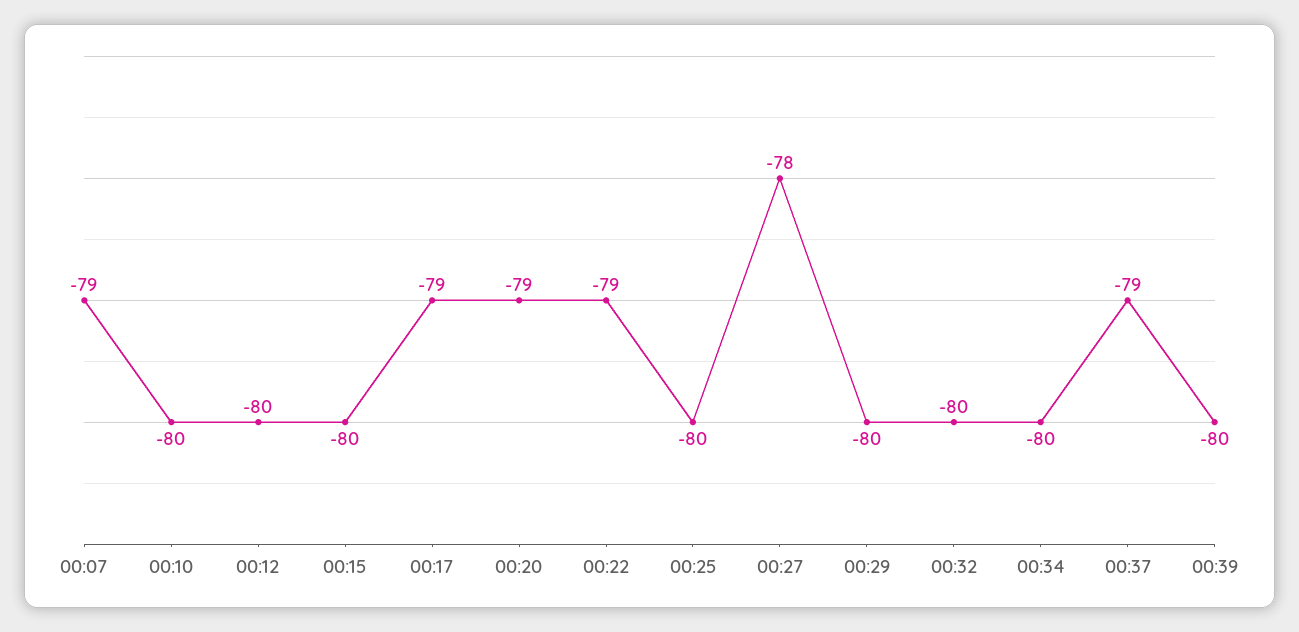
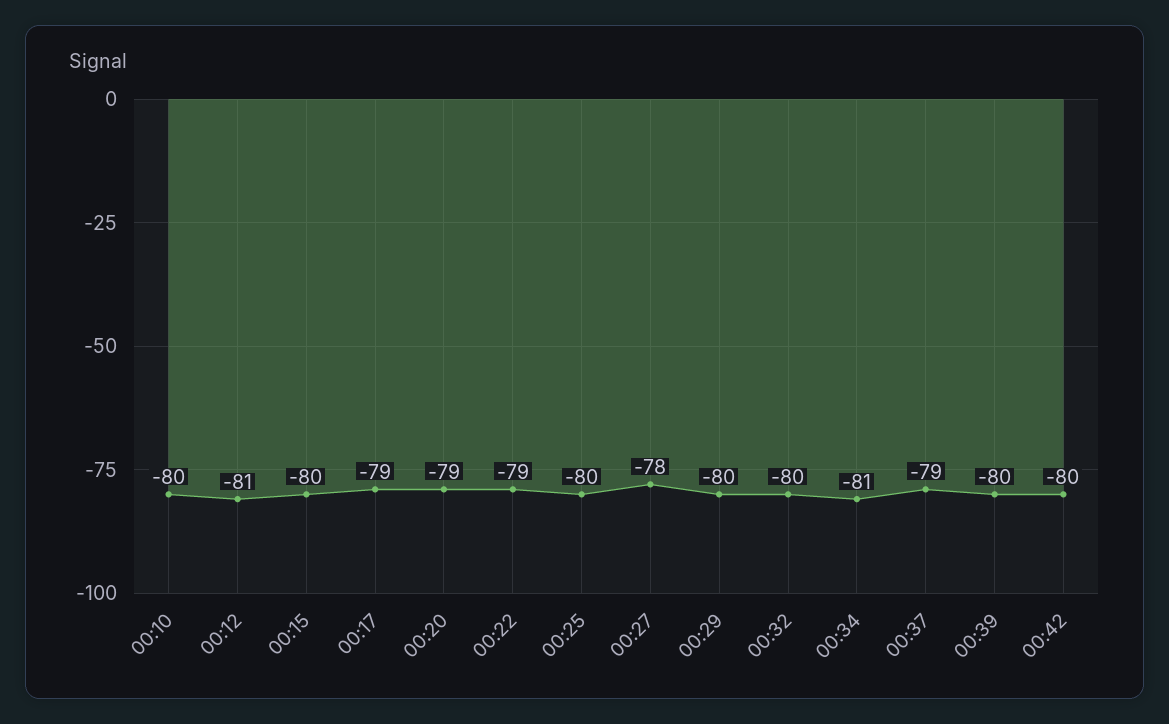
00:07: -79 -> none
00:12: -80 -> -81
00:34: -80 -> -81
00:42: none -> -80

